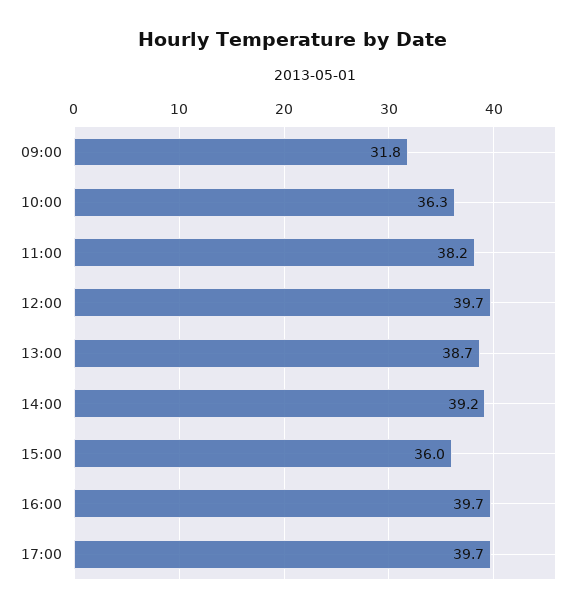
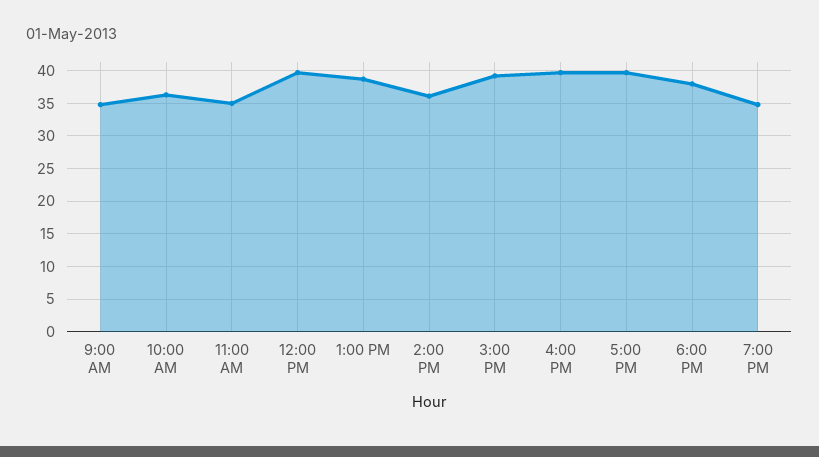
09:00: 31.8 -> 35
11:00: 38.2 -> 35
14:00: 39.2 -> 36
15:00: 36 -> 39
6:00 PM: none -> 38
7:00 PM: none -> 35

